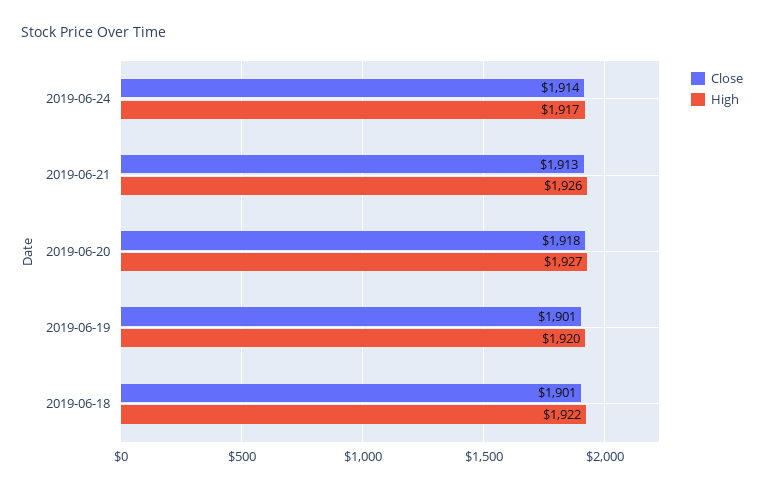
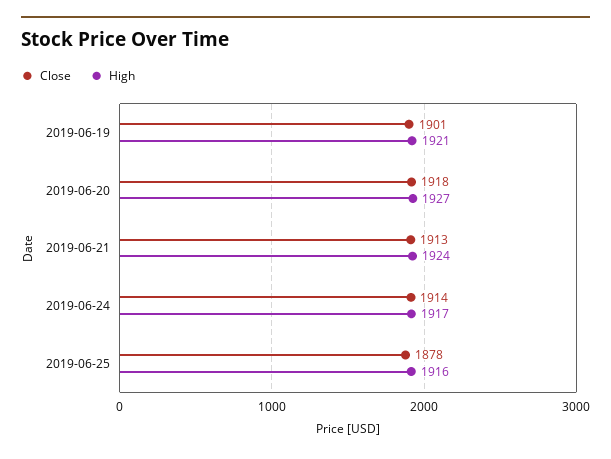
High, 2019-06-21: 1926 -> 1924
High, 2019-06-19: 1920 -> 1921
Close, 2019-06-18: 1901 -> none
High, 2019-06-18: 1922 -> none
Close, 2019-06-25: none -> 1878
High, 2019-06-25: none -> 1916

